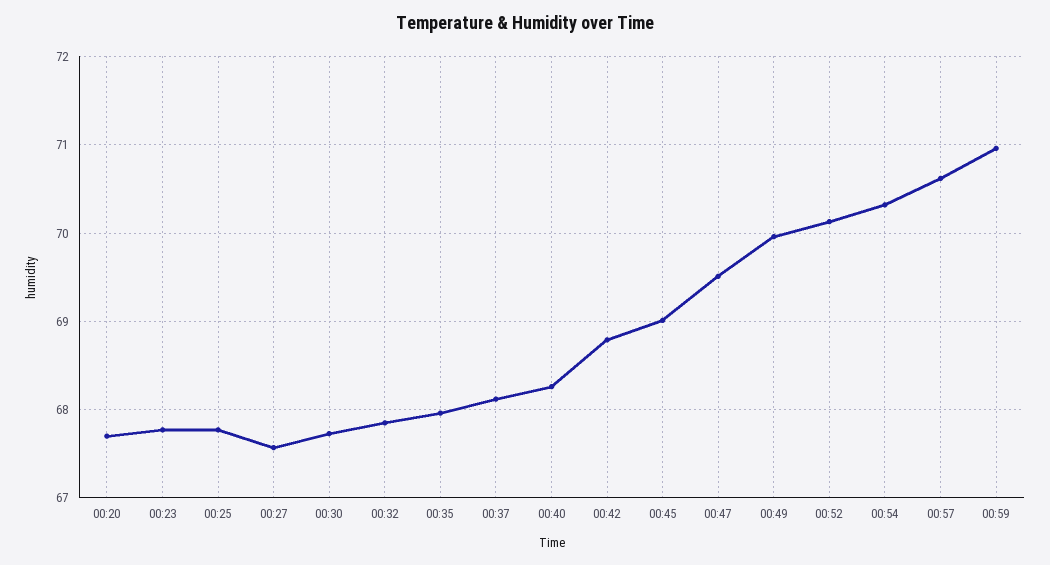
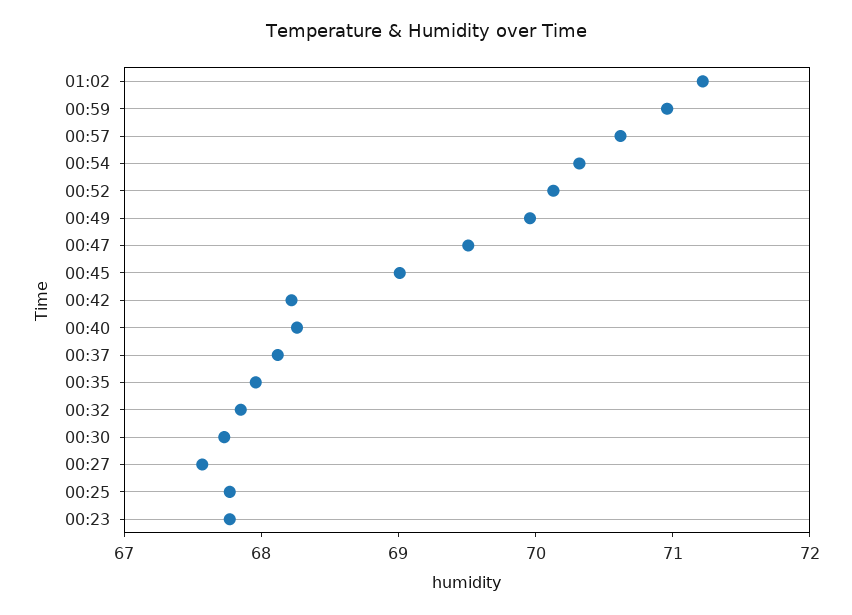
00:20: 67.7 -> none
00:42: 68.8 -> 68.2
01:02: none -> 71.2

